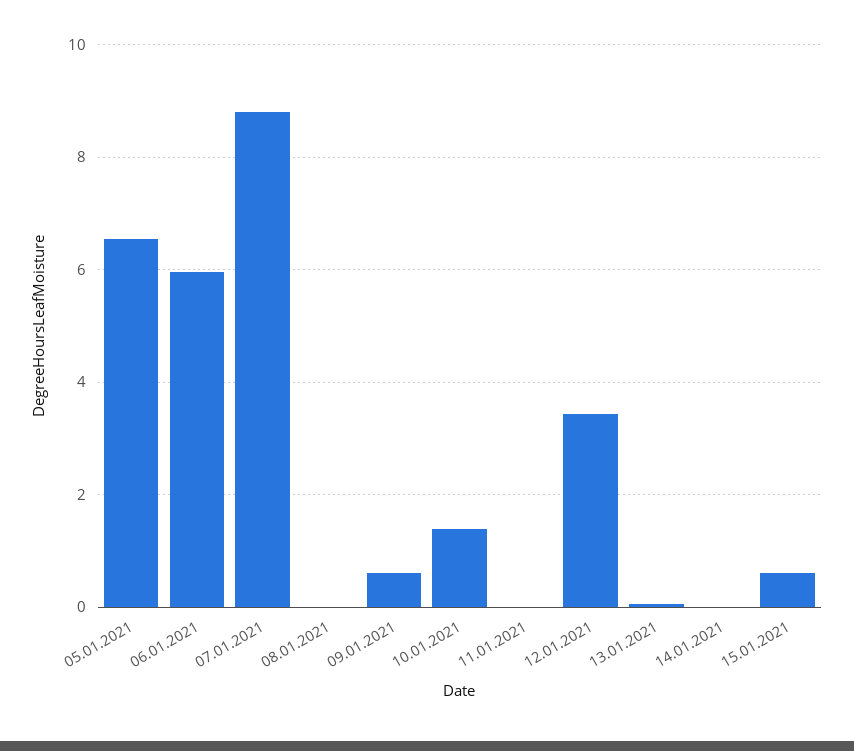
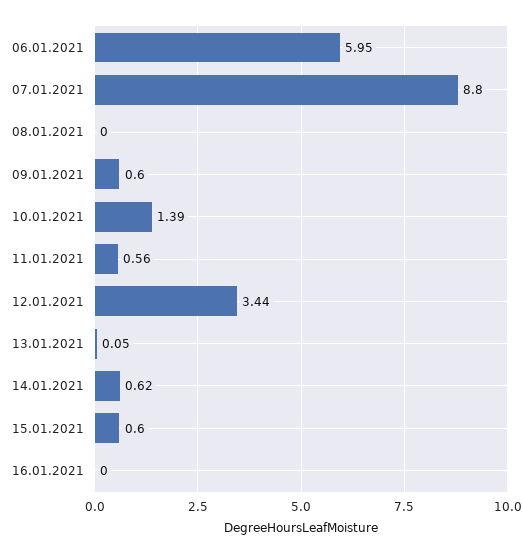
05.01.2021: 6.6 -> none
11.01.2021: 0 -> 0.56
14.01.2021: 0 -> 0.62
16.01.2021: none -> 0

